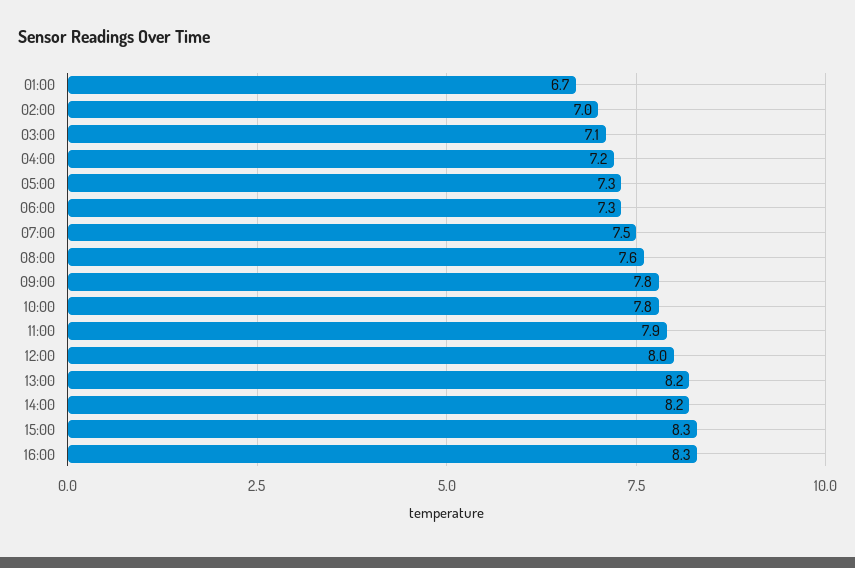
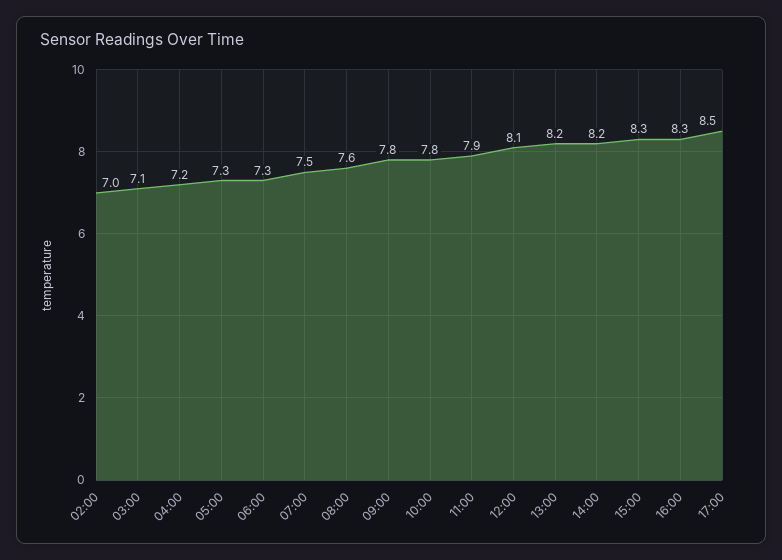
01:00: 6.7 -> none
12:00: 8 -> 8.1
17:00: none -> 8.5

